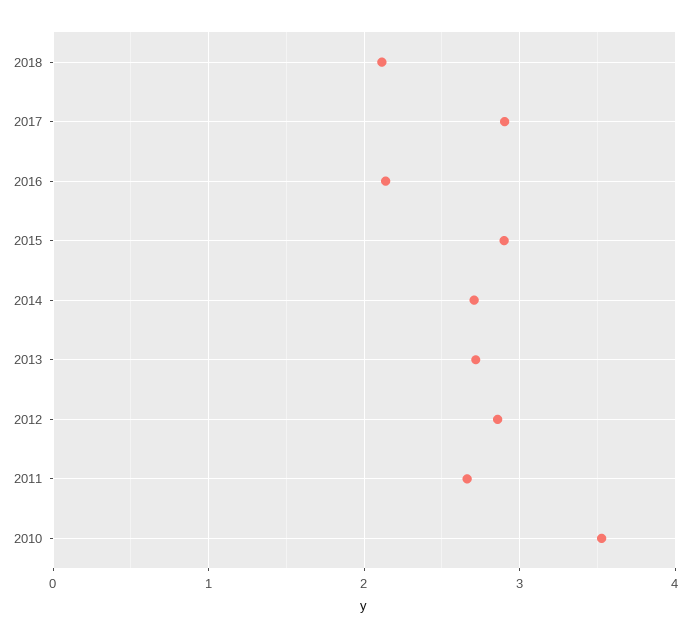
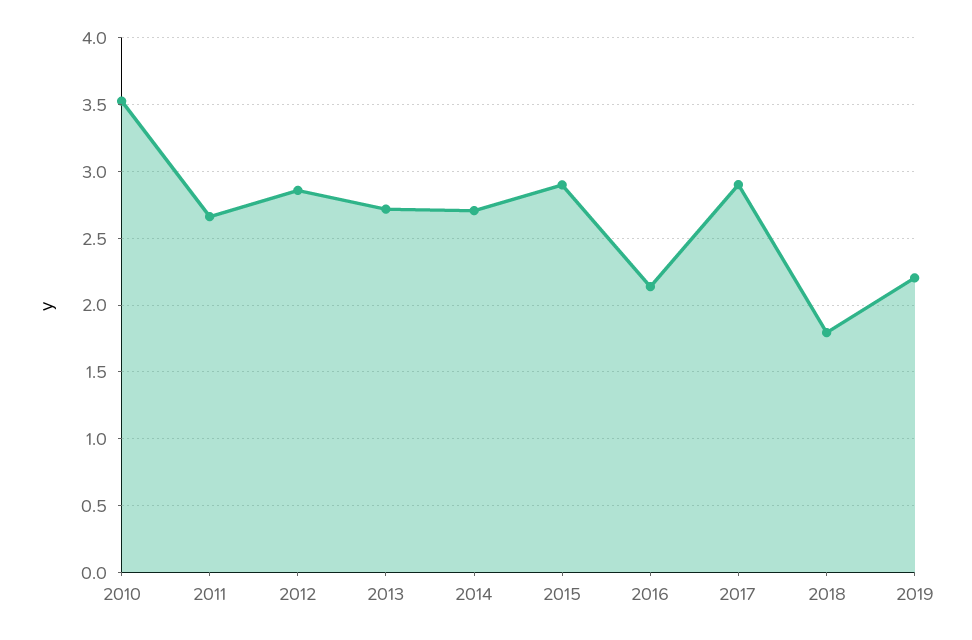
2018: 2.1 -> 1.8
2019: none -> 2.2

